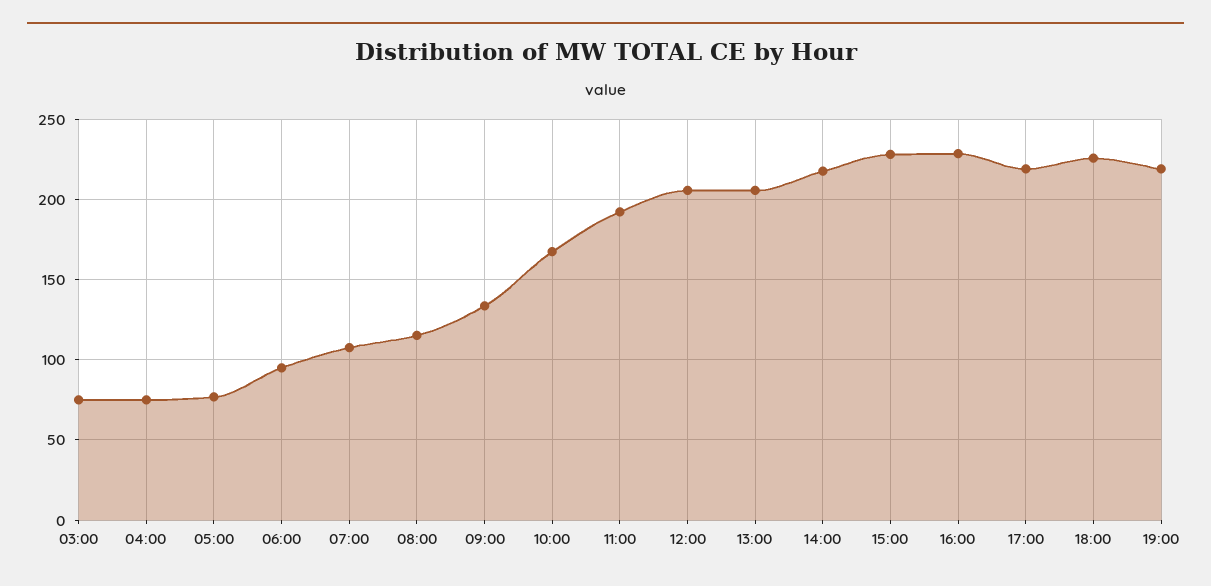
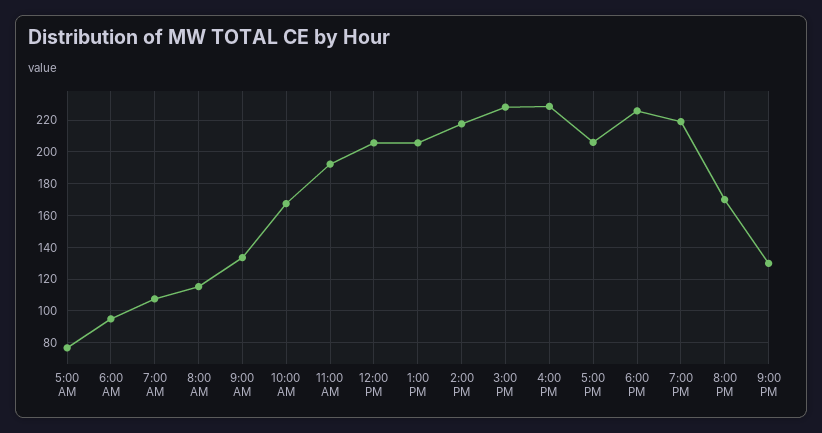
03:00: 75 -> none
04:00: 75 -> none
17:00: 220 -> 205
8:00 PM: none -> 170
9:00 PM: none -> 130

